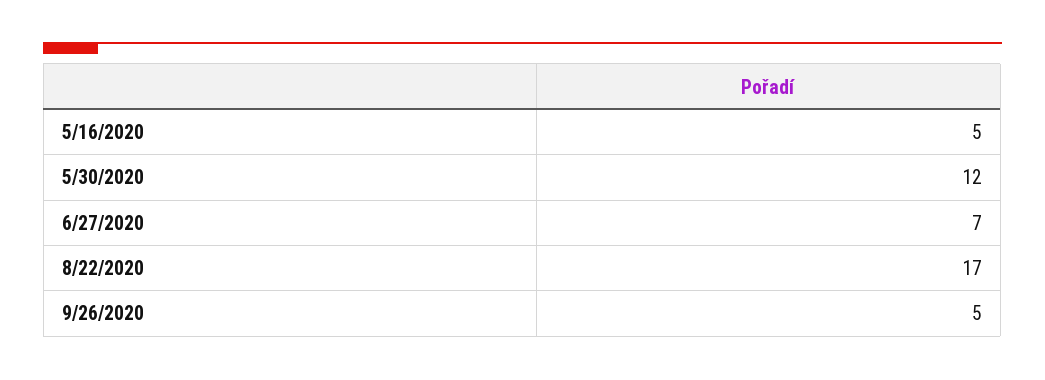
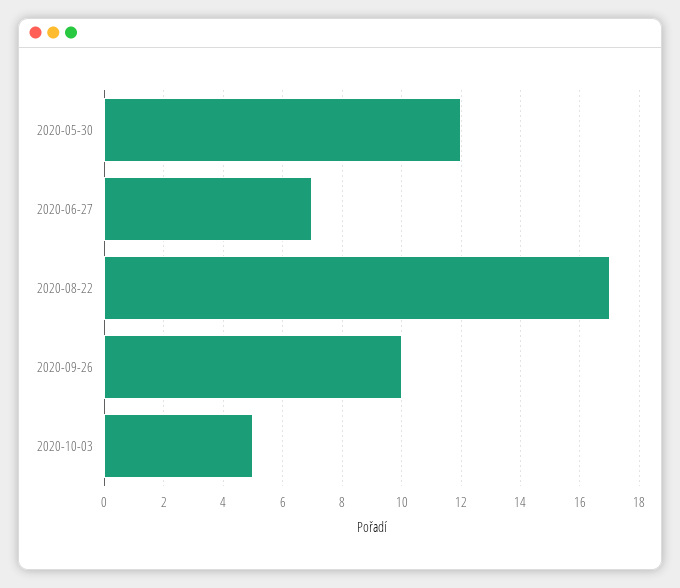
5/16/2020: 5 -> none
9/26/2020: 5 -> 10
2020-10-03: none -> 5

